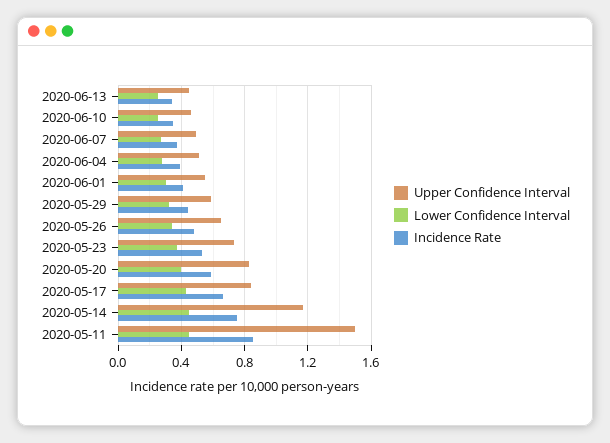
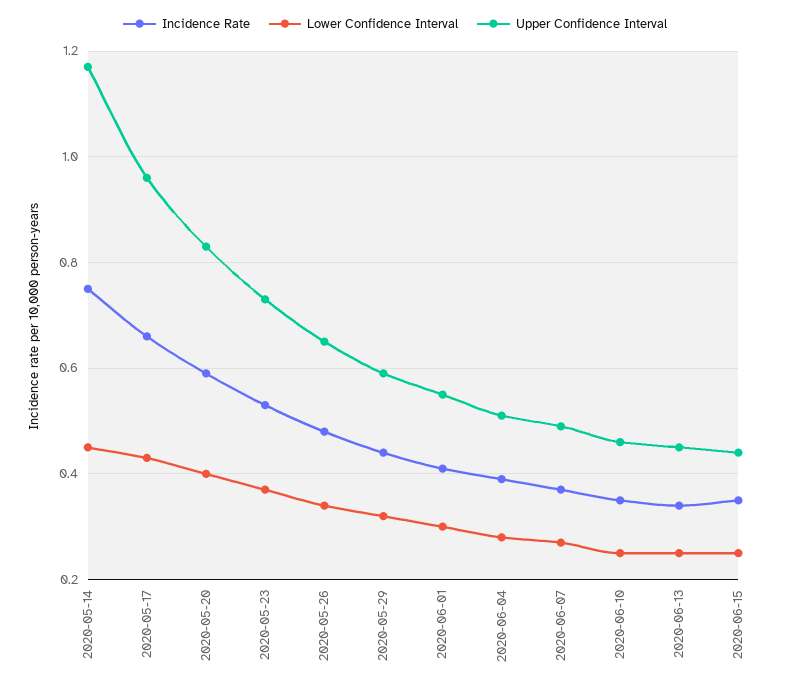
Upper Confidence Interval, 2020-05-17: 0.85 -> 0.95
Upper Confidence Interval, 2020-05-11: 1.5 -> none
Lower Confidence Interval, 2020-05-11: 0.45 -> none
Incidence Rate, 2020-05-11: 0.85 -> none
Incidence Rate, 2020-06-15: none -> 0.35
Lower Confidence Interval, 2020-06-15: none -> 0.25
Upper Confidence Interval, 2020-06-15: none -> 0.45

